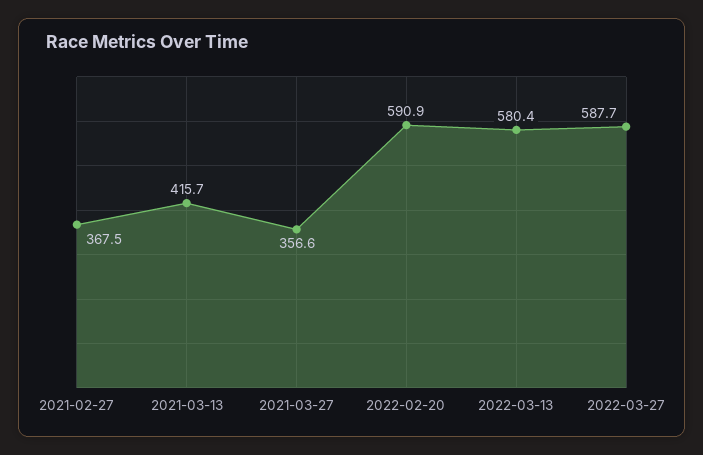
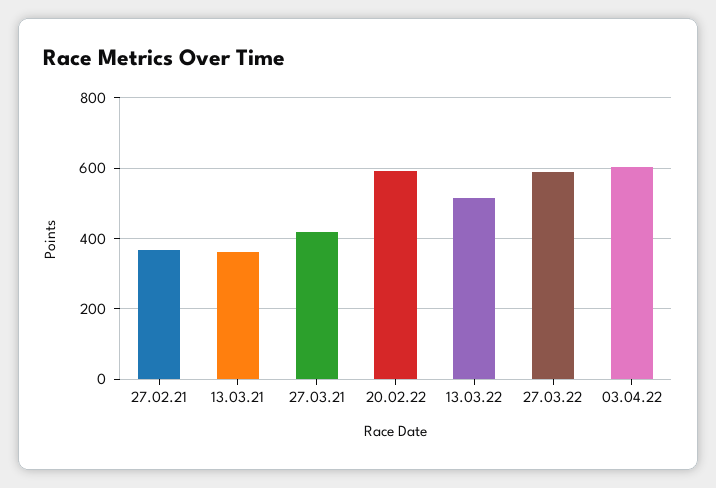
2021-03-13: 415.7 -> 360
2021-03-27: 356.6 -> 420
2022-03-13: 580.4 -> 520
03.04.22: none -> 600

